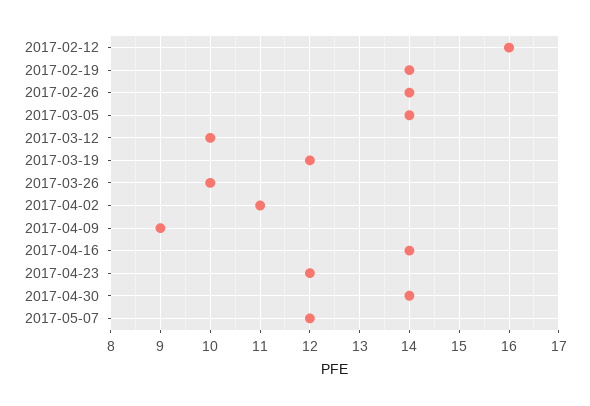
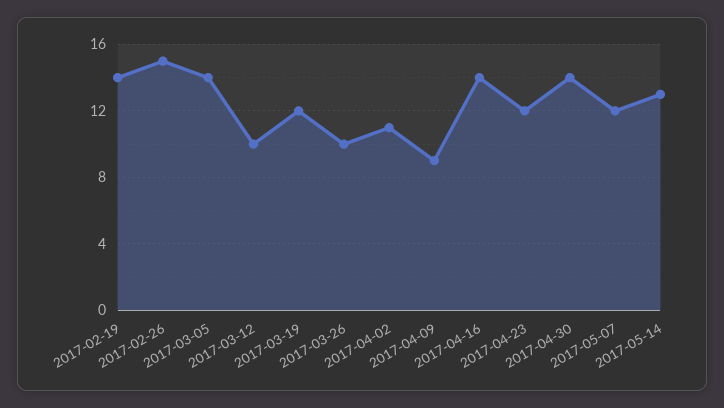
2017-02-12: 16 -> none
2017-02-26: 14 -> 15
2017-05-14: none -> 13

